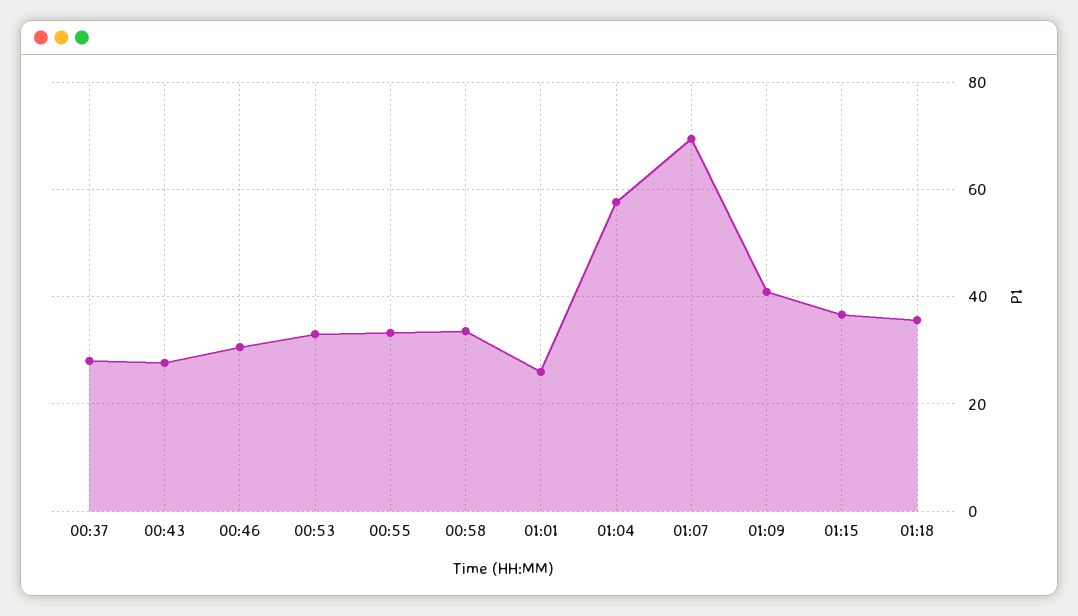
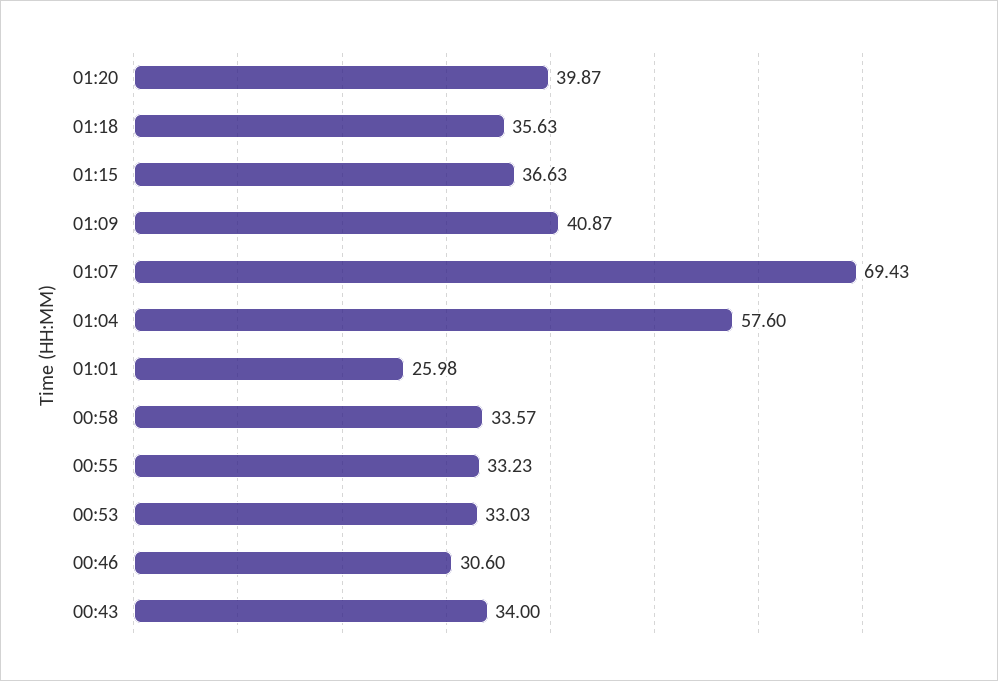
00:37: 28 -> none
00:43: 28 -> 34
01:20: none -> 39.87

